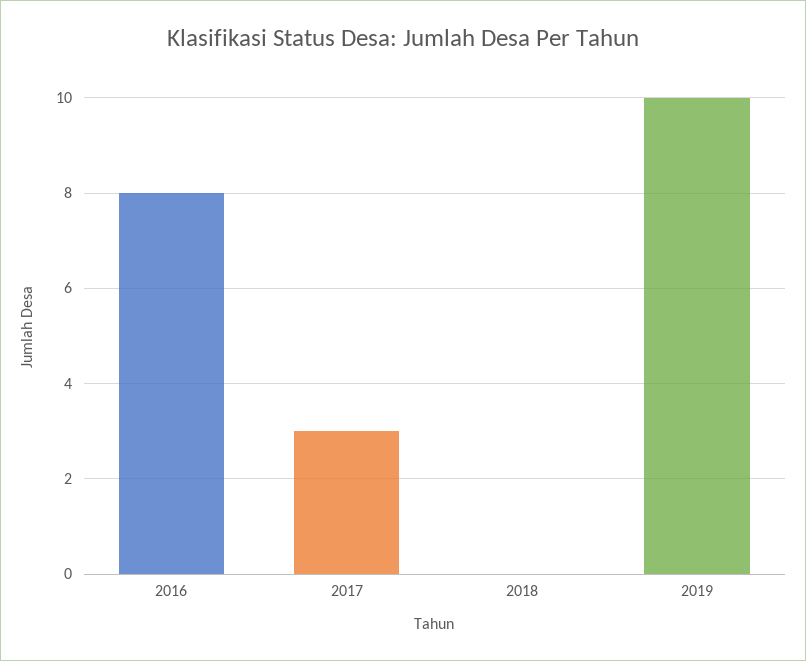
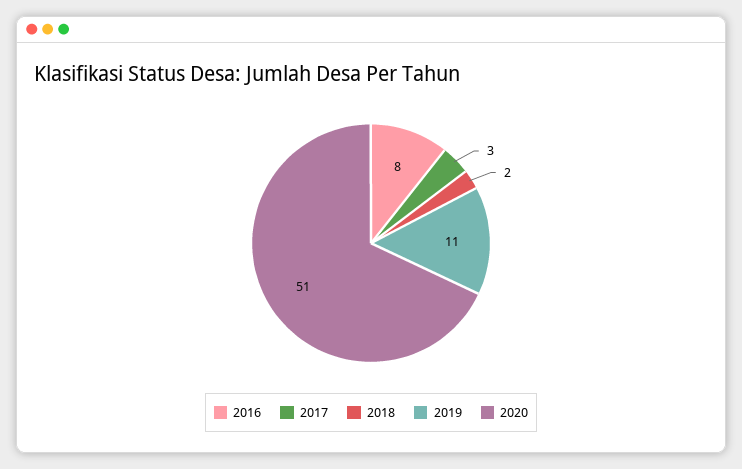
2018: 0 -> 2
2019: 10 -> 11
2020: none -> 51

